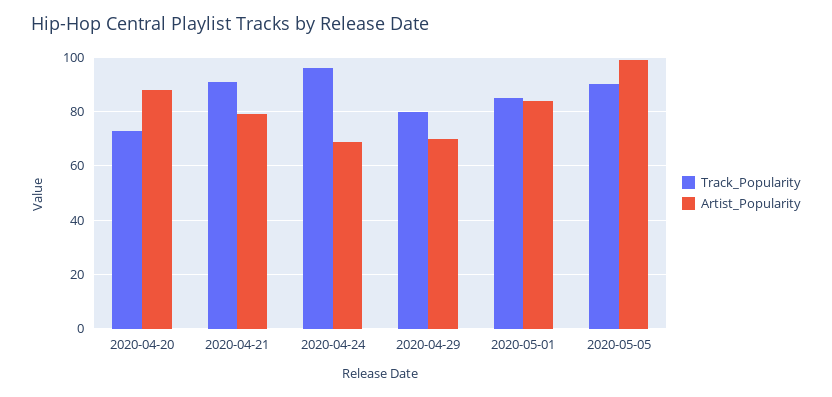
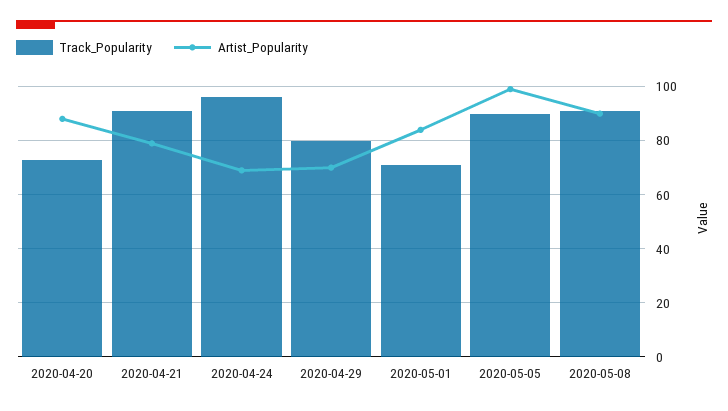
Track_Popularity, 2020-05-01: 85 -> 70
Track_Popularity, 2020-05-08: none -> 90
Artist_Popularity, 2020-05-08: none -> 90

